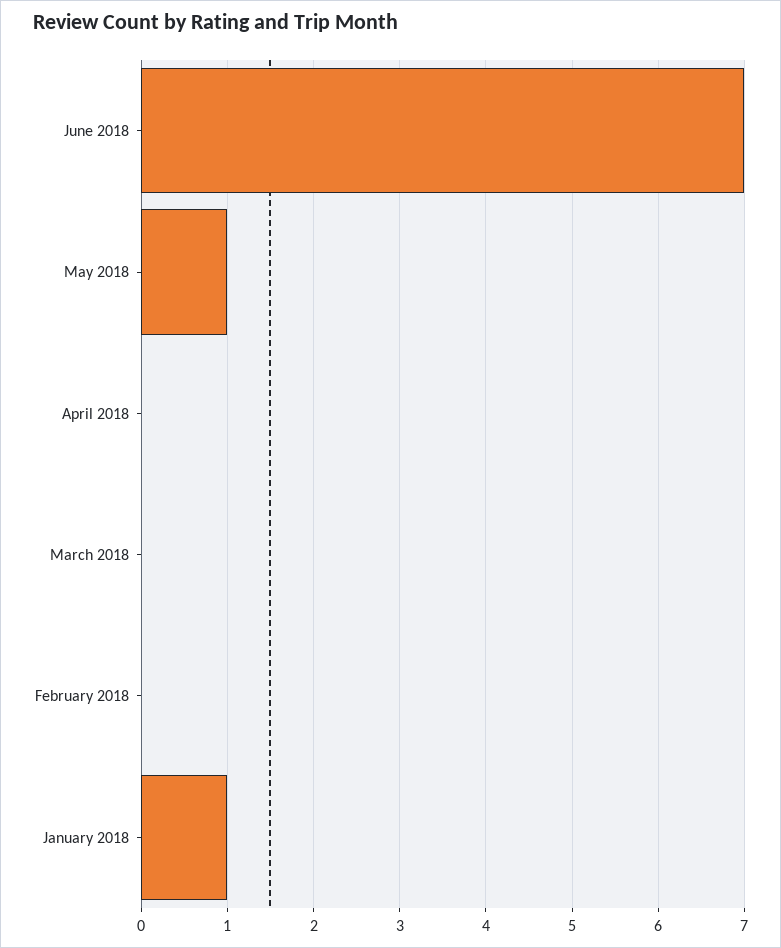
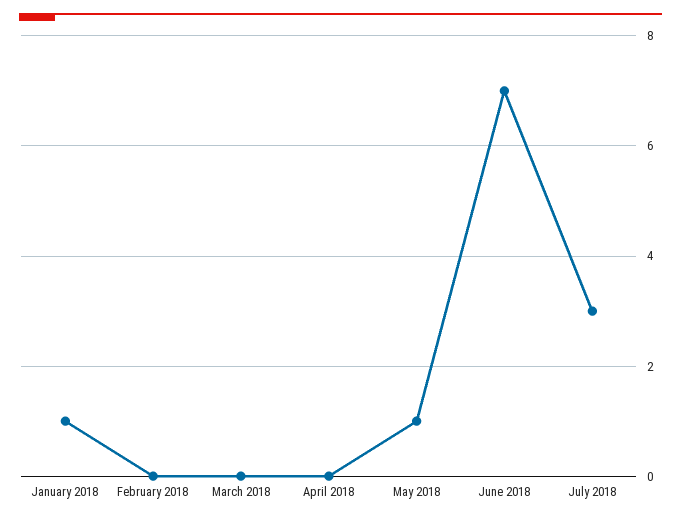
July 2018: none -> 3

